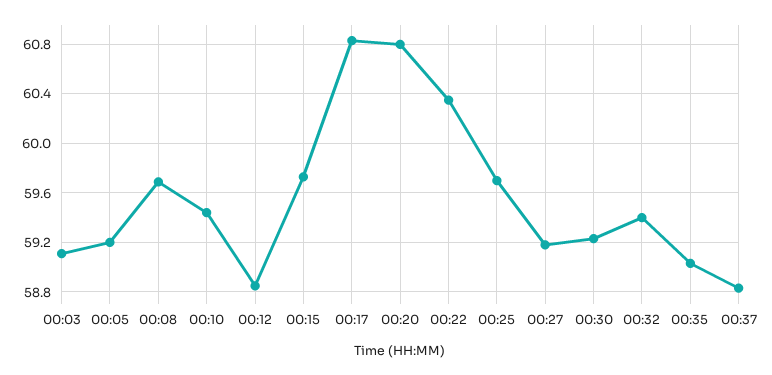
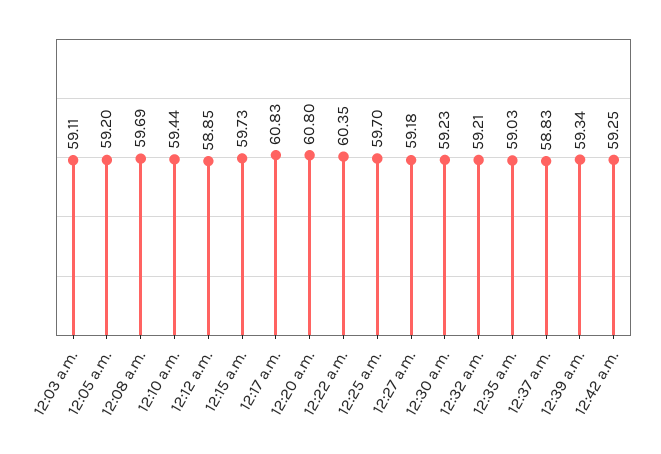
00:32: 59.4 -> 59.21
12:39 a.m.: none -> 59.34
12:42 a.m.: none -> 59.25

